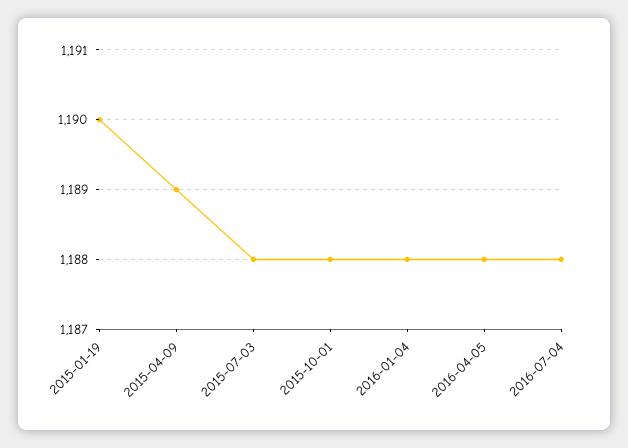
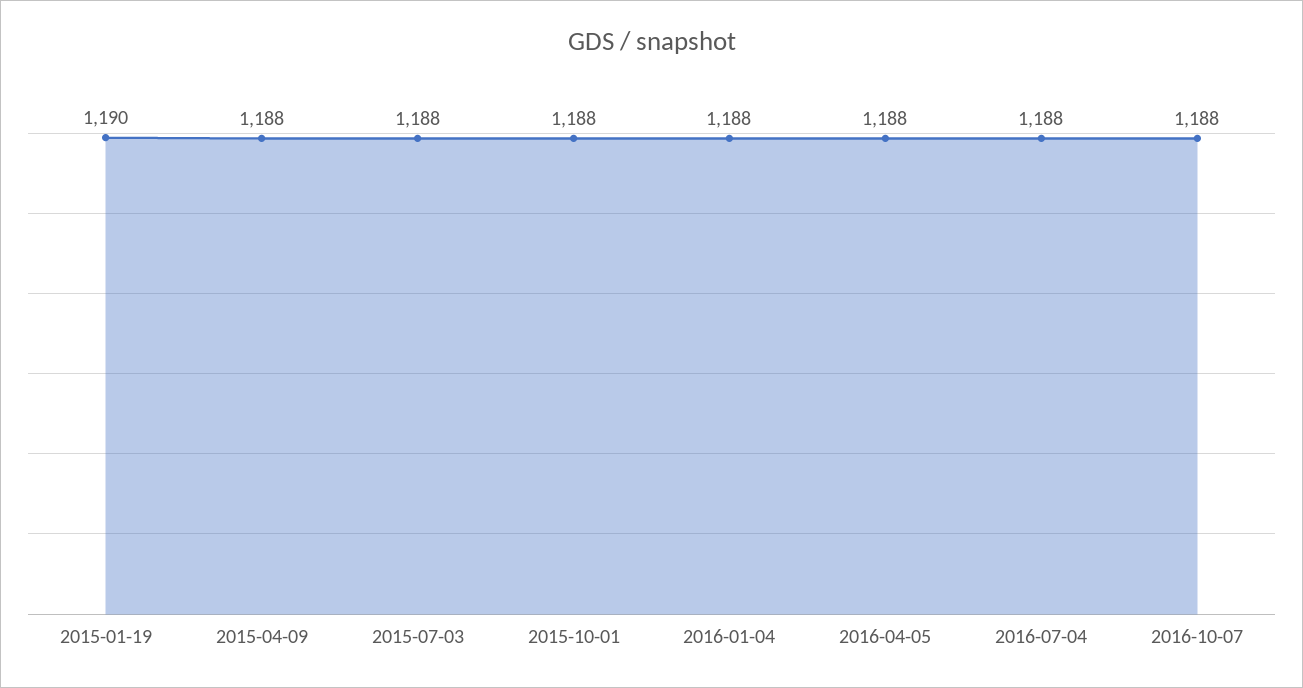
2015-04-09: 1189 -> 1188
2016-10-07: none -> 1188

